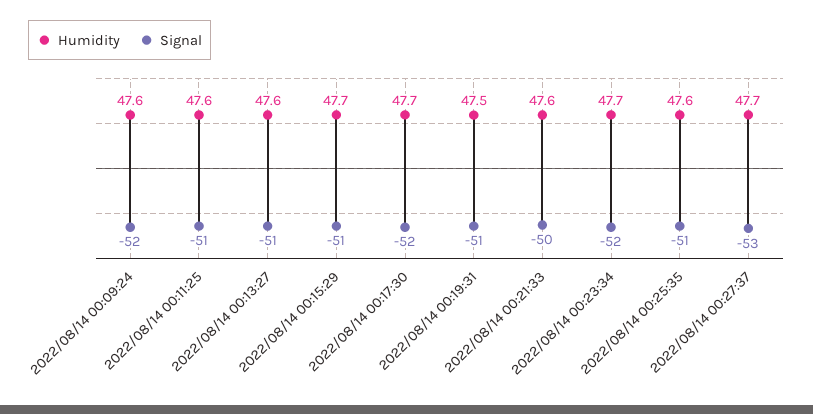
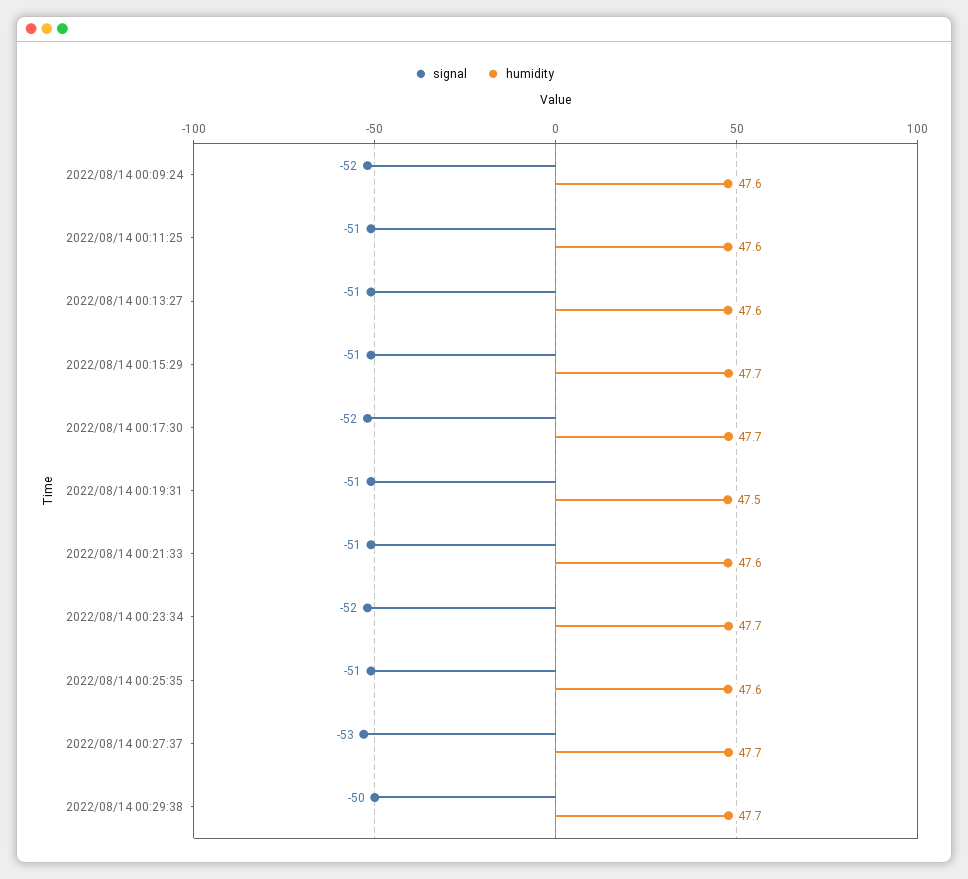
Signal, 2022/08/14 00:21:33: -50 -> -51
Signal, 2022/08/14 00:29:38: none -> -50
Humidity, 2022/08/14 00:29:38: none -> 47.7

